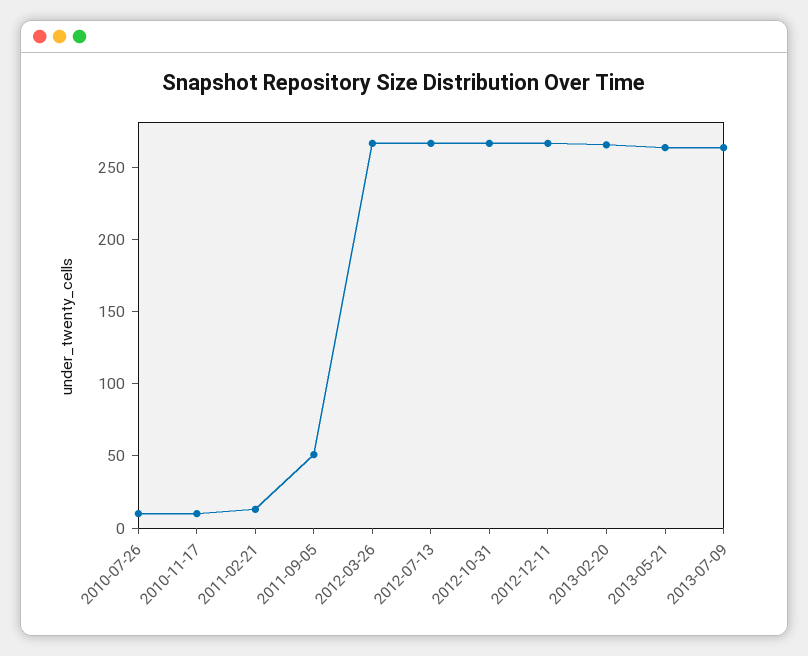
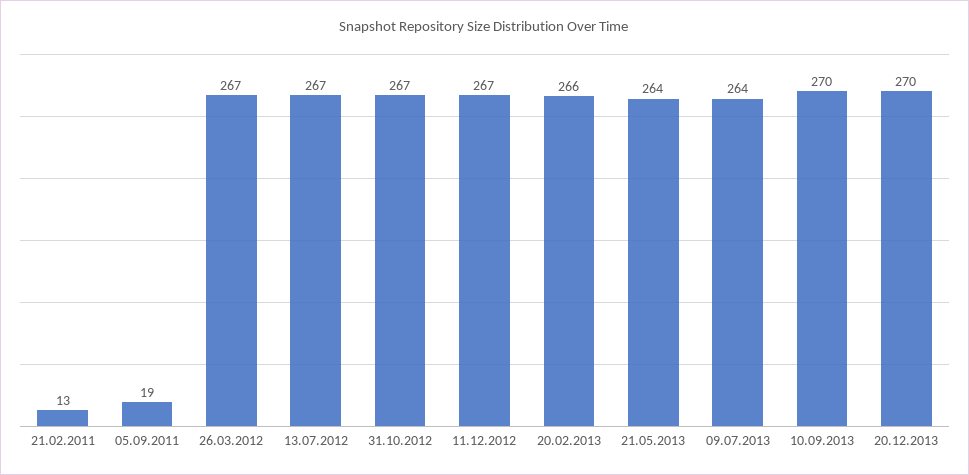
2010-07-26: 10 -> none
2010-11-17: 10 -> none
2011-09-05: 50 -> 19
10.09.2013: none -> 270
20.12.2013: none -> 270

